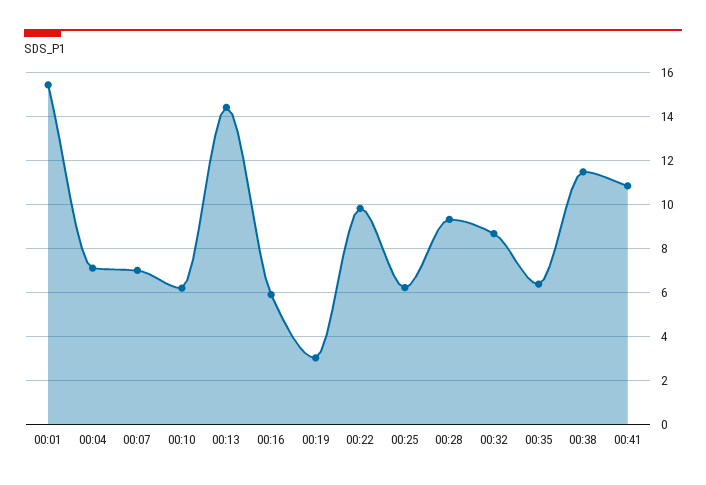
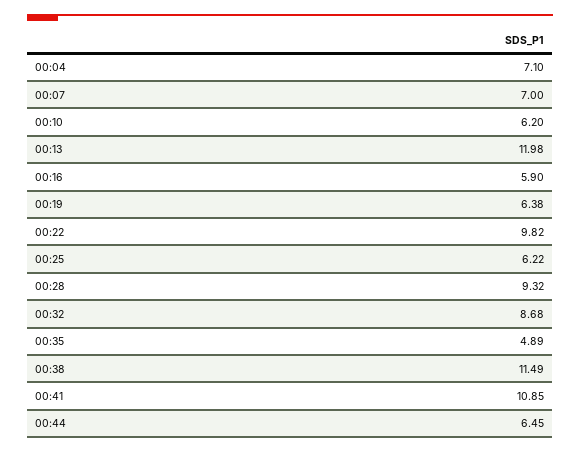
00:01: 15.5 -> none
00:13: 14.5 -> 11.98
00:19: 3 -> 6.38
00:35: 6.5 -> 4.89
00:44: none -> 6.45

